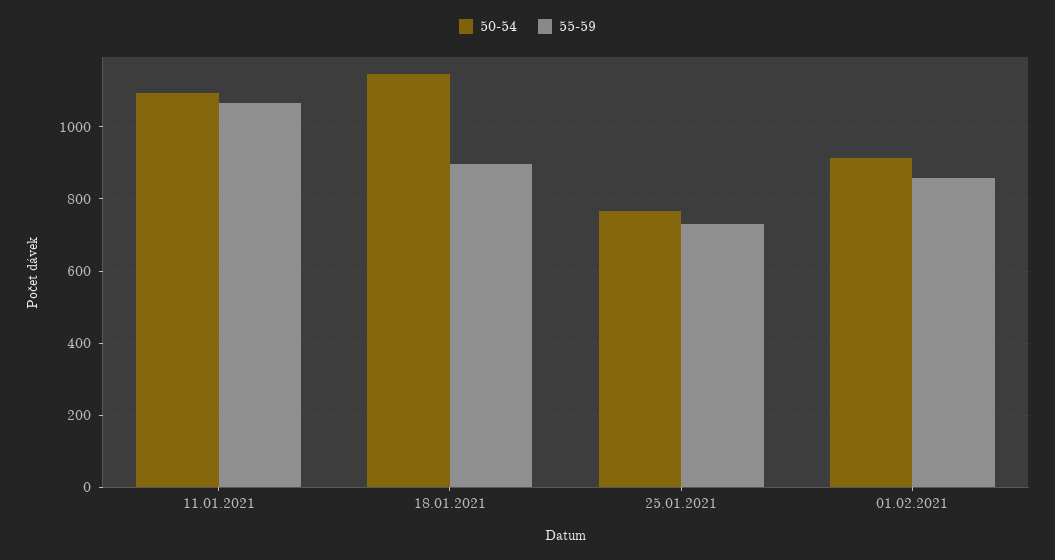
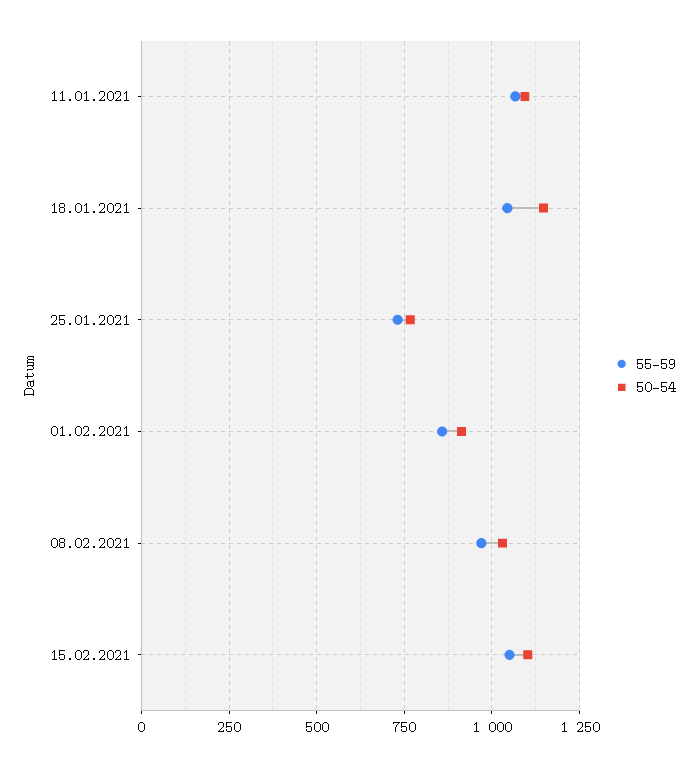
55-59, 18.01.2021: 900 -> 1050
55-59, 08.02.2021: none -> 975
50-54, 08.02.2021: none -> 1025
55-59, 15.02.2021: none -> 1050
50-54, 15.02.2021: none -> 1100

